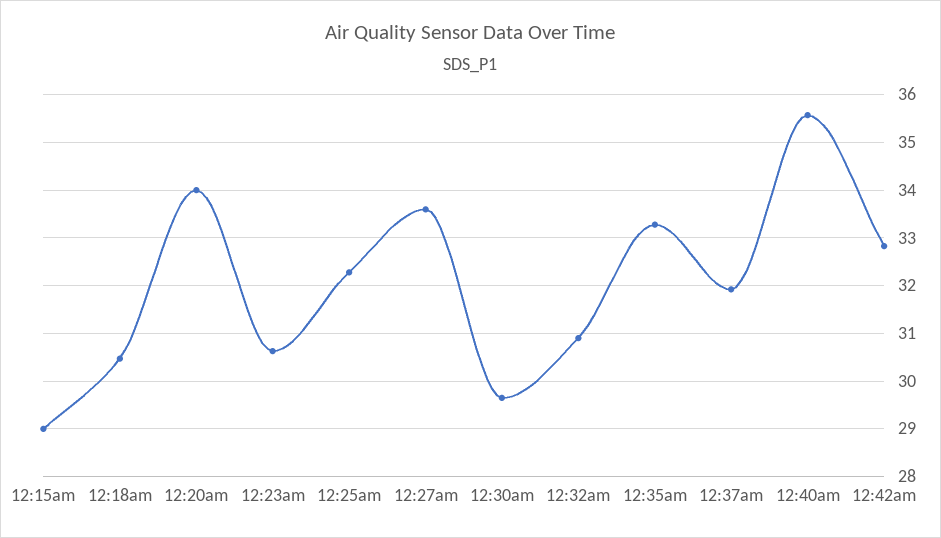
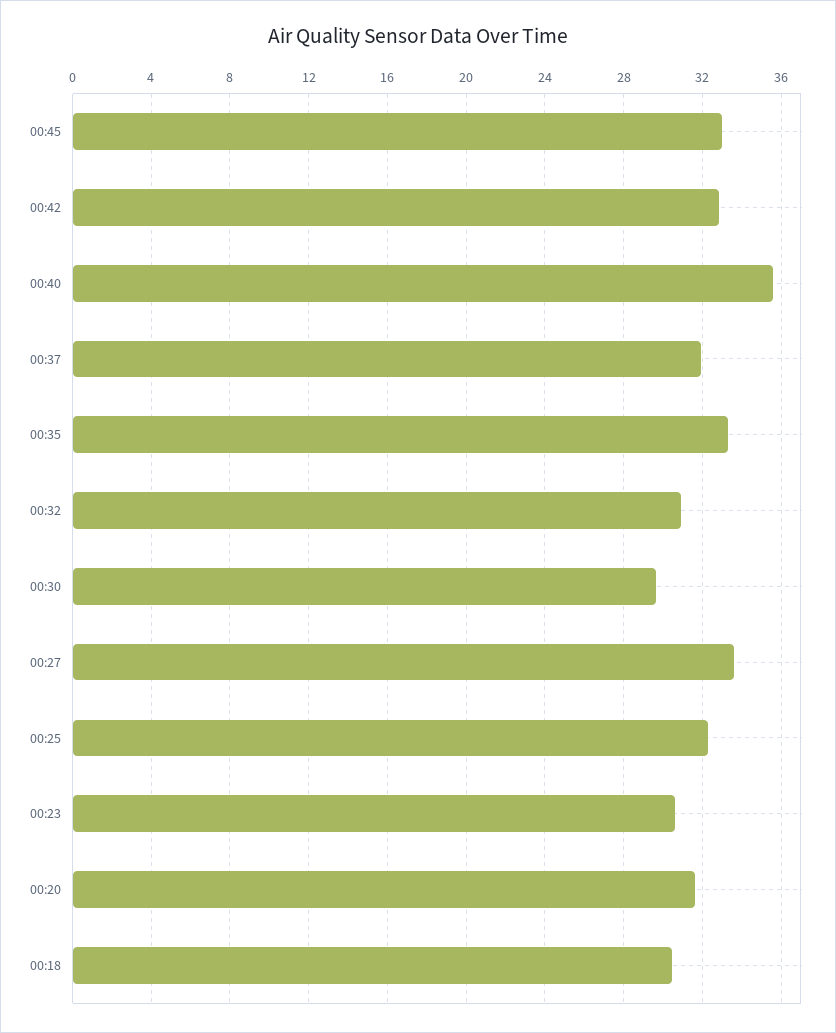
12:15am: 29 -> none
12:20am: 34 -> 31.5
00:45: none -> 33

